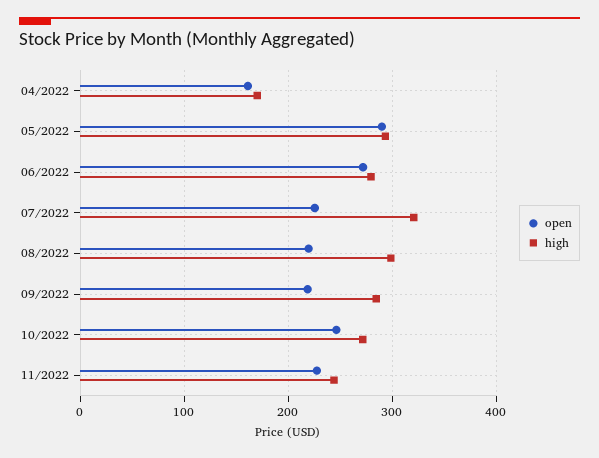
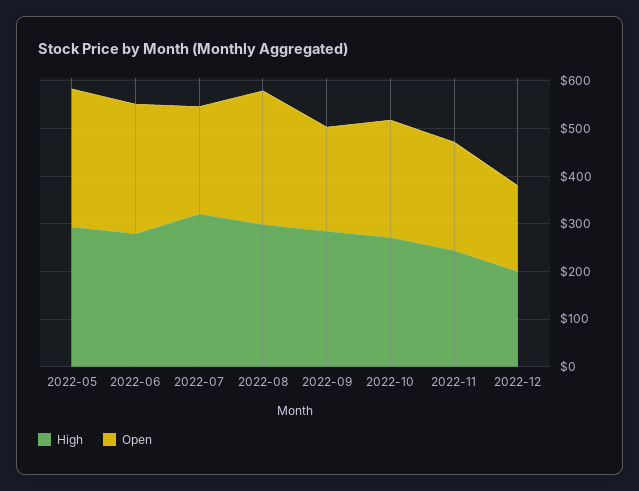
open, 04/2022: 160 -> none
high, 04/2022: 170 -> none
open, 08/2022: 220 -> 280
high, 2022-12: none -> 200
open, 2022-12: none -> 180

